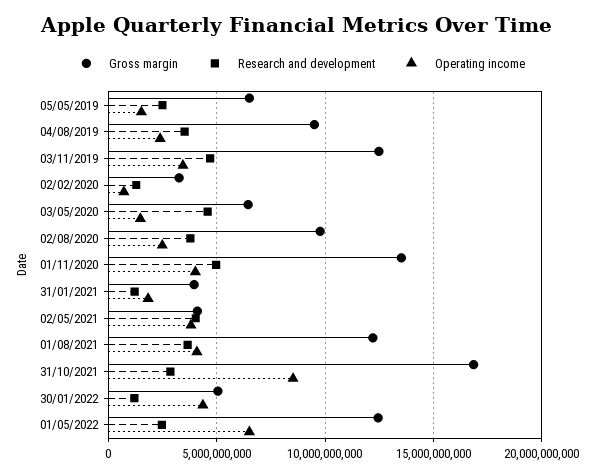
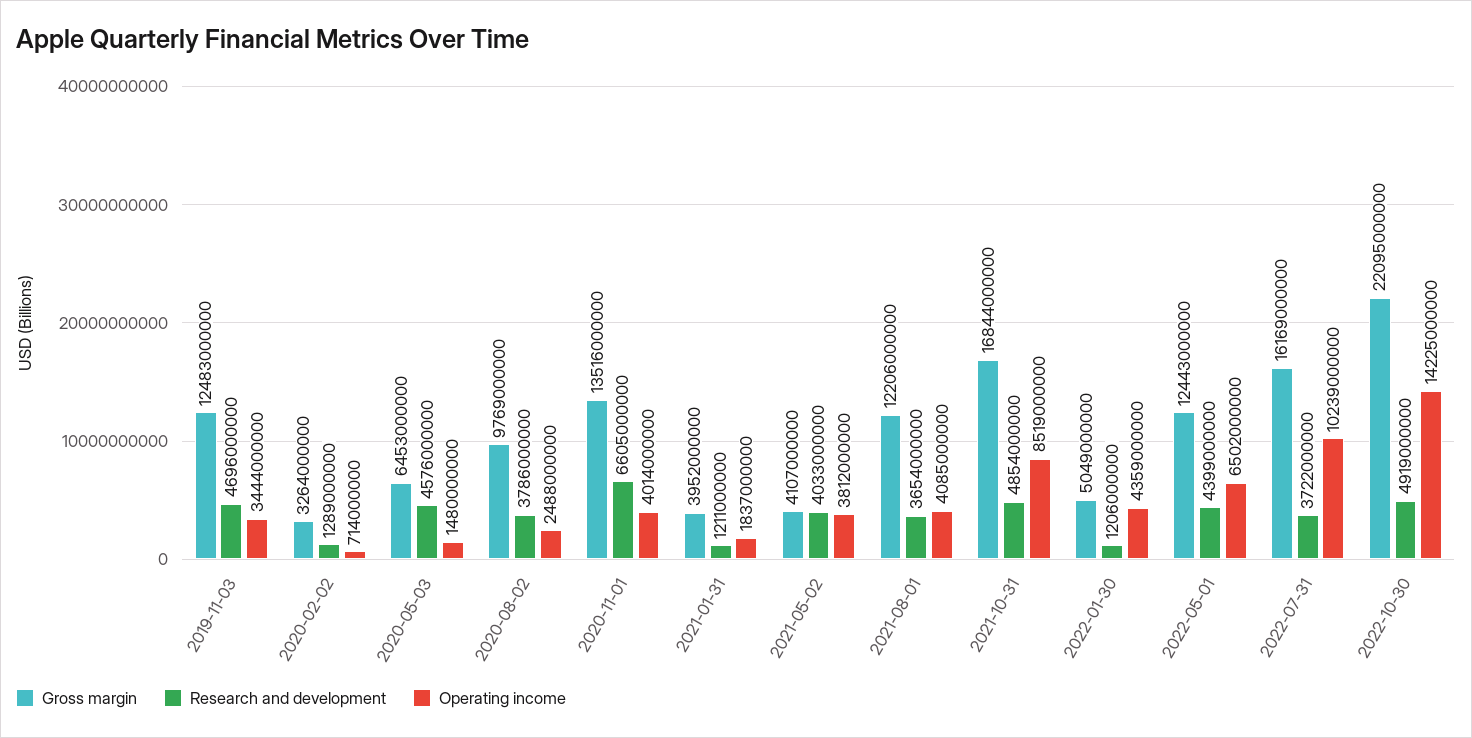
Gross margin, 05/05/2019: 6500000000 -> none
Research and development, 05/05/2019: 2500000000 -> none
Operating income, 05/05/2019: 1500000000 -> none
Gross margin, 04/08/2019: 9500000000 -> none
Research and development, 04/08/2019: 3500000000 -> none
Operating income, 04/08/2019: 2500000000 -> none
Research and development, 01/11/2020: 5000000000 -> 6605000000
Research and development, 31/10/2021: 3000000000 -> 4854000000
Research and development, 01/05/2022: 2500000000 -> 4399000000
Gross margin, 2022-07-31: none -> 16169000000
Research and development, 2022-07-31: none -> 3722000000
Operating income, 2022-07-31: none -> 10239000000
Gross margin, 2022-10-30: none -> 22095000000
Research and development, 2022-10-30: none -> 4919000000
Operating income, 2022-10-30: none -> 14225000000

